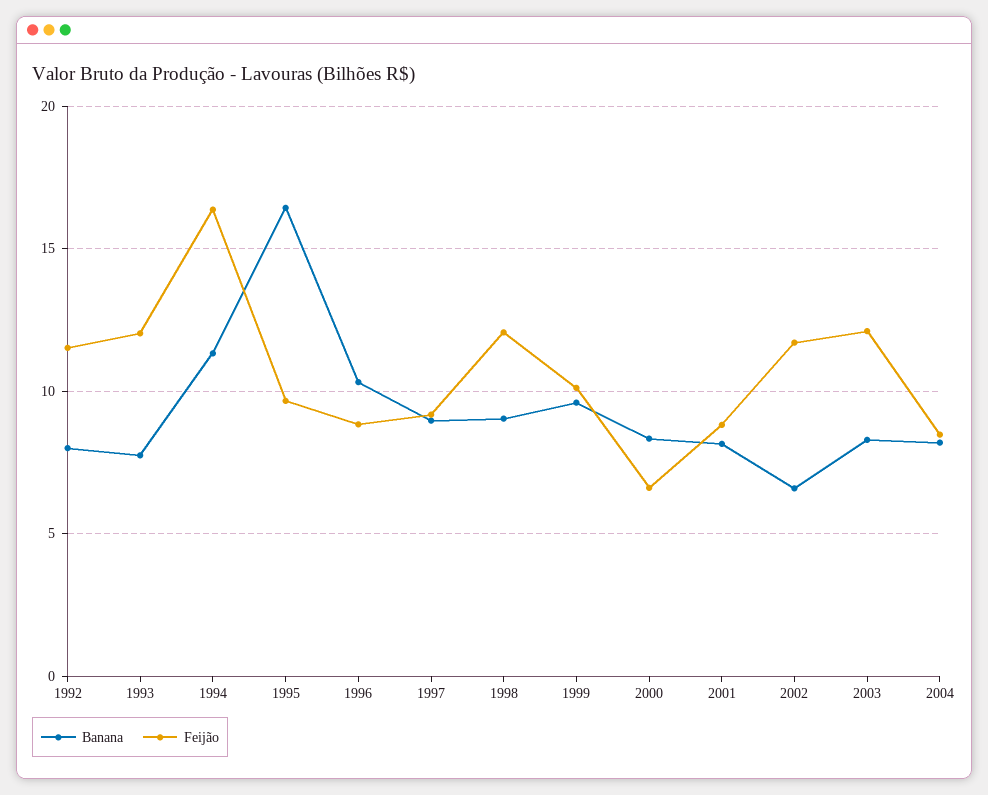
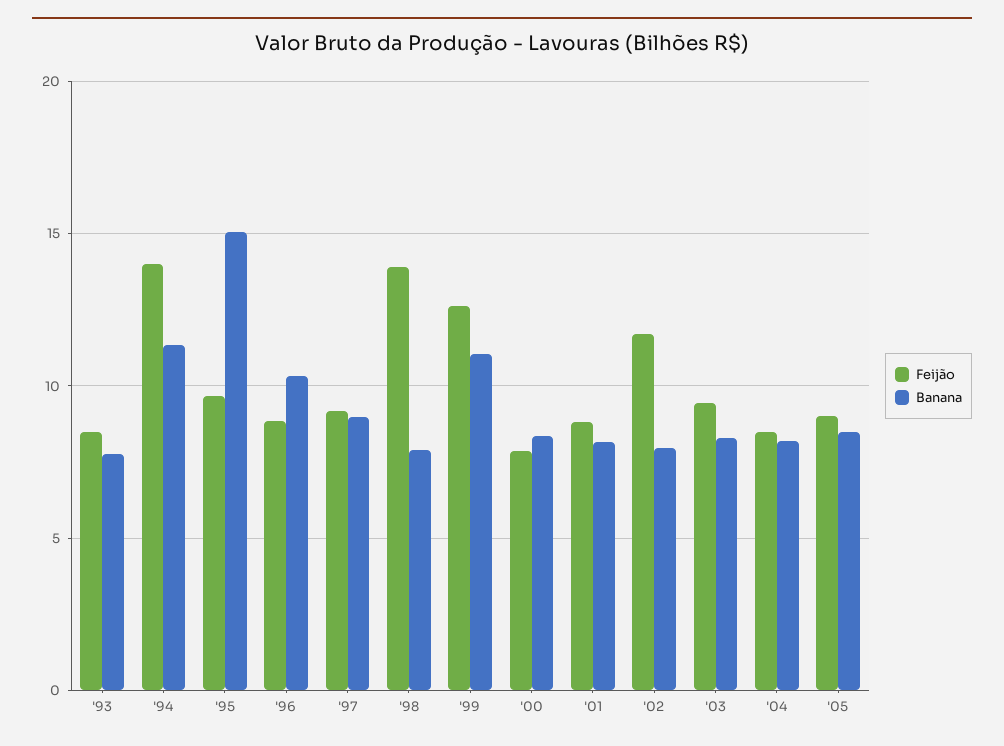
Banana, 1992: 8 -> none
Feijão, 1992: 11.5 -> none
Feijão, 1993: 12 -> 8.5
Feijão, 1994: 16.5 -> 14
Banana, 1995: 16.5 -> 15
Banana, 1998: 9 -> 8
Feijão, 1998: 12 -> 14
Banana, 1999: 9.5 -> 11
Feijão, 1999: 10 -> 12.5
Feijão, 2000: 6.5 -> 8
Banana, 2002: 6.5 -> 8
Feijão, 2003: 12 -> 9.5
Feijão, '05: none -> 9
Banana, '05: none -> 8.5

